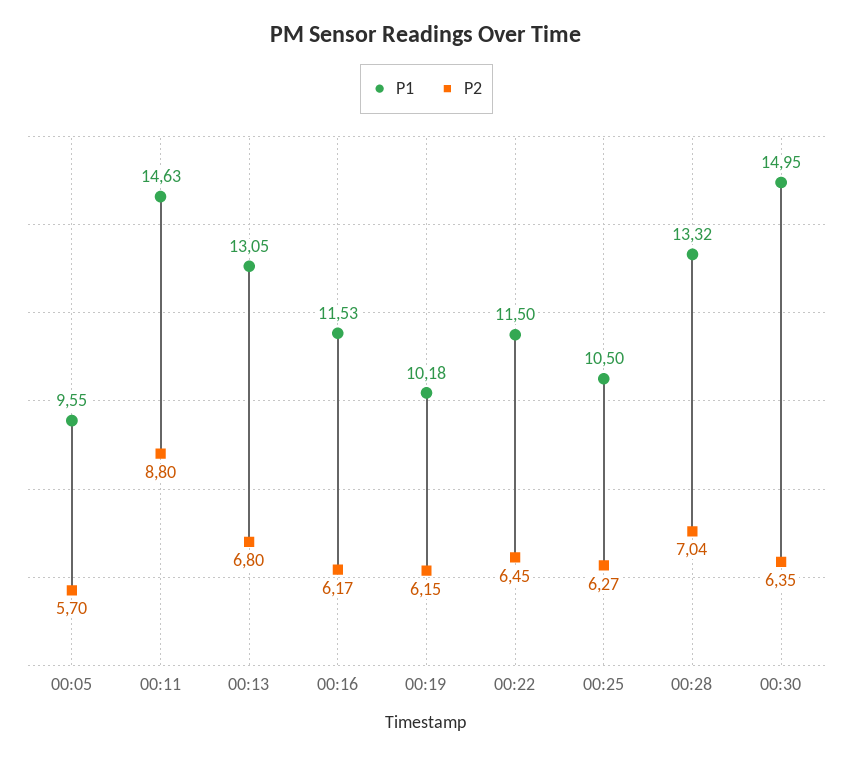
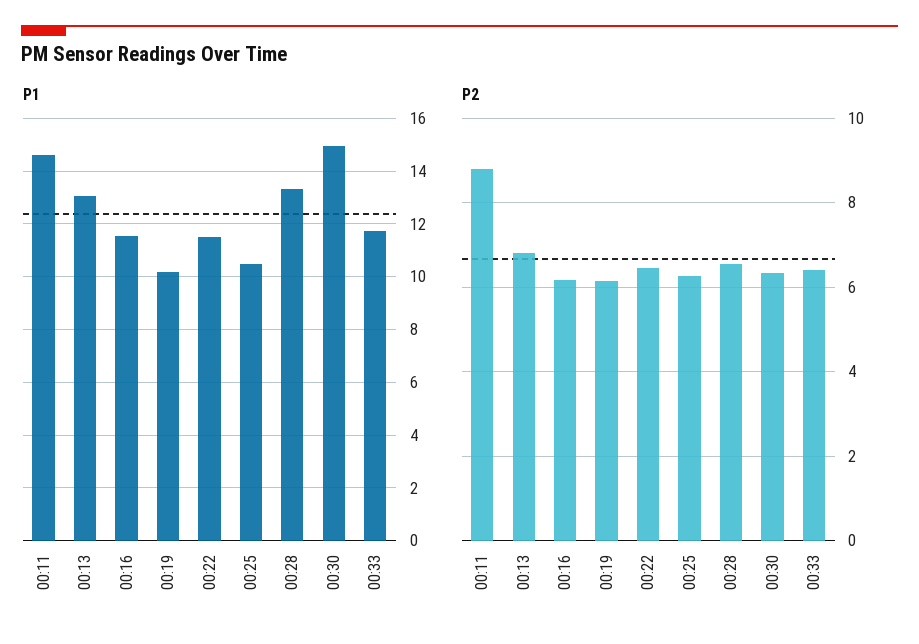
P1, 00:05: 9.55 -> none
P2, 00:05: 5.7 -> none
P2, 00:28: 7.04 -> 6.6
P1, 00:33: none -> 11.75
P2, 00:33: none -> 6.4

